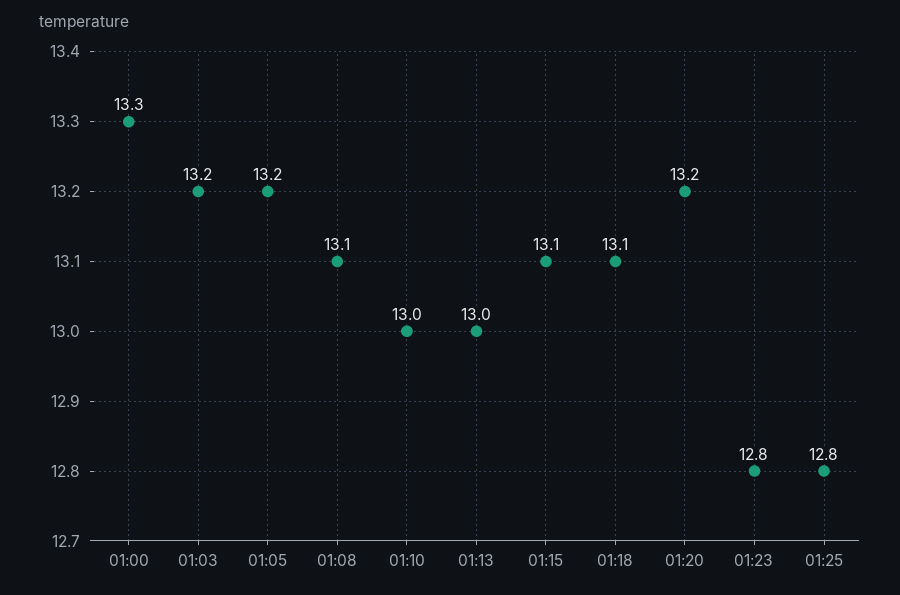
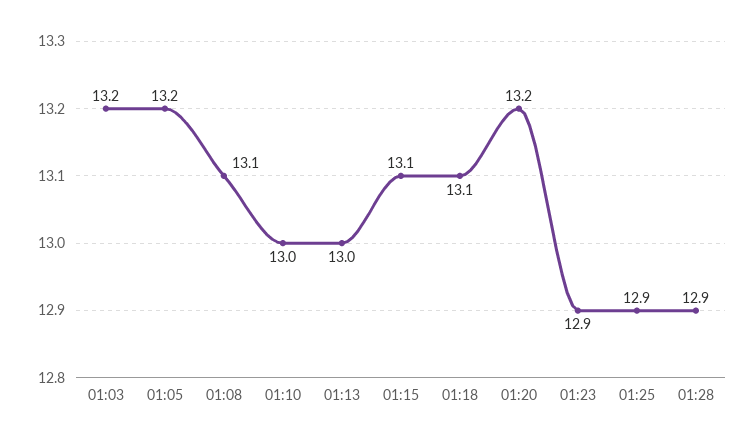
01:00: 13.3 -> none
01:23: 12.8 -> 12.9
01:25: 12.8 -> 12.9
01:28: none -> 12.9

